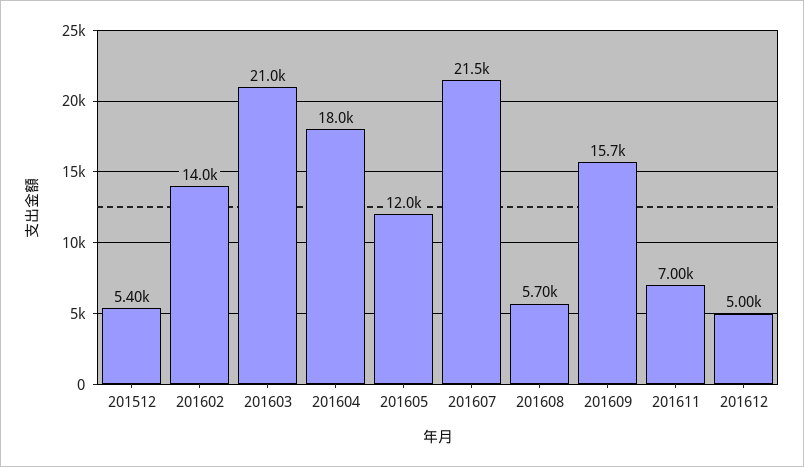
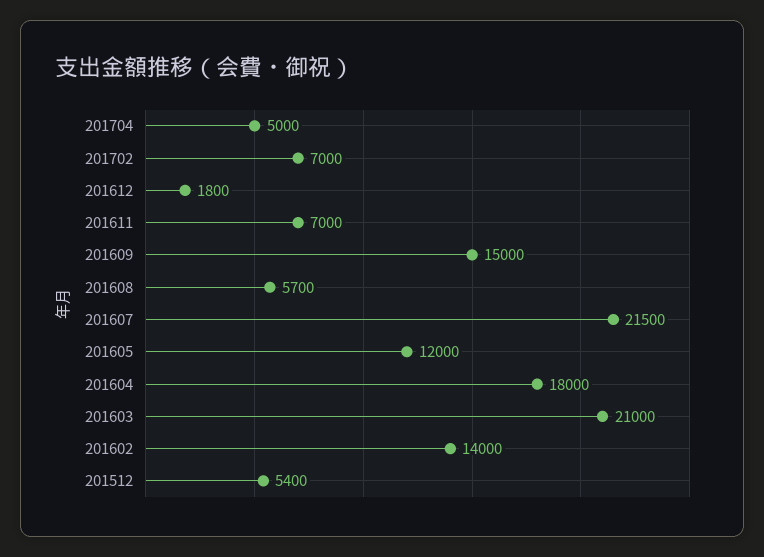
201609: 15700 -> 15000
201612: 5000 -> 1800
201704: none -> 5000
201702: none -> 7000

